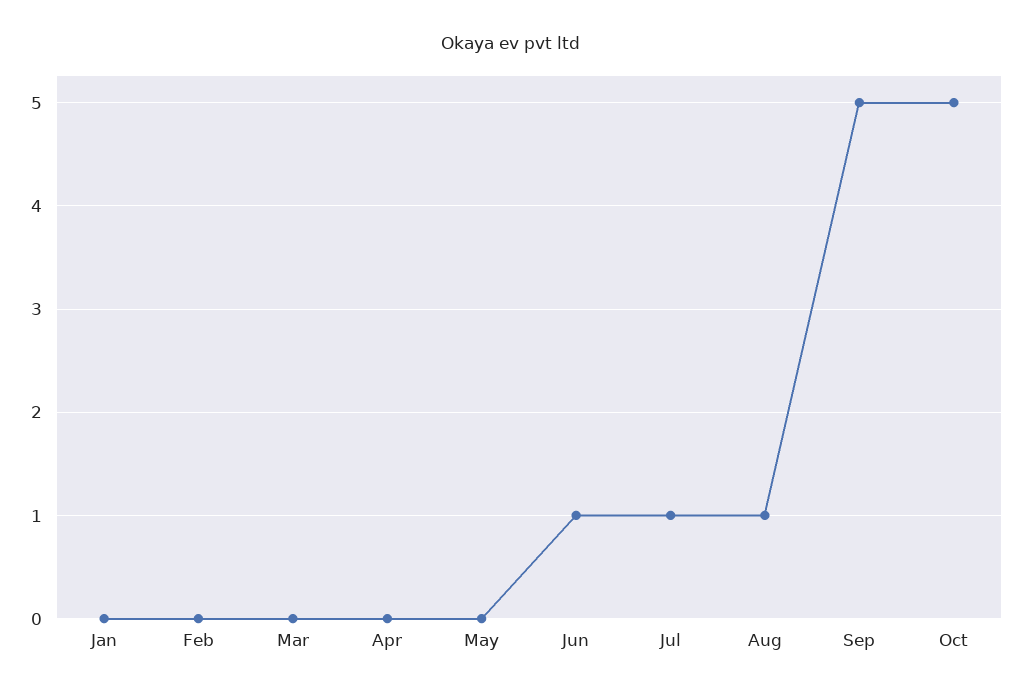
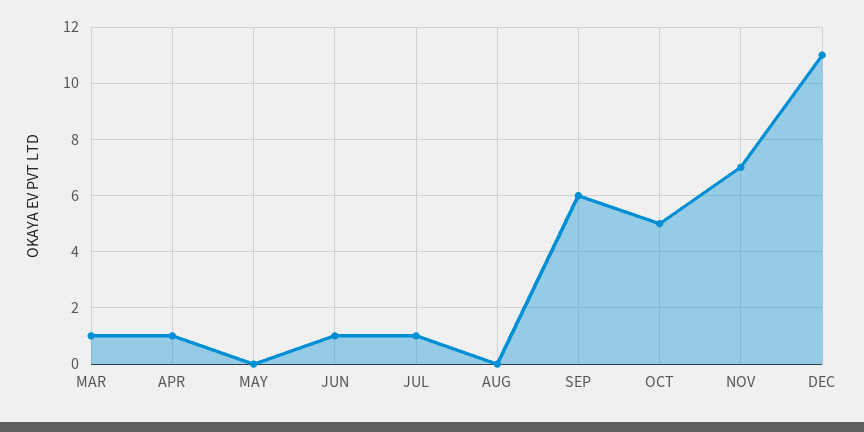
Jan: 0 -> none
Feb: 0 -> none
Mar: 0 -> 1
Apr: 0 -> 1
Aug: 1 -> 0
Sep: 5 -> 6
NOV: none -> 7
DEC: none -> 11

